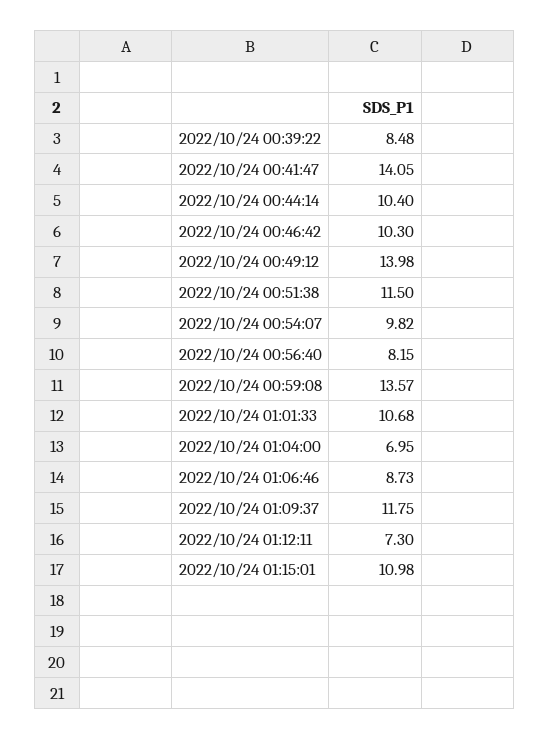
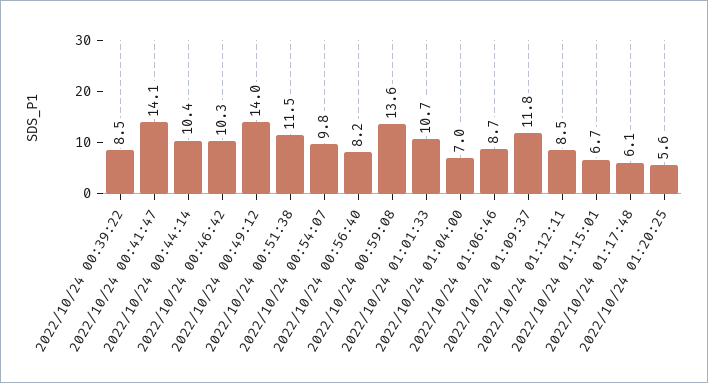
2022/10/24 01:12:11: 7.3 -> 8.5
2022/10/24 01:15:01: 10.98 -> 6.7
2022/10/24 01:17:48: none -> 6.1
2022/10/24 01:20:25: none -> 5.6

